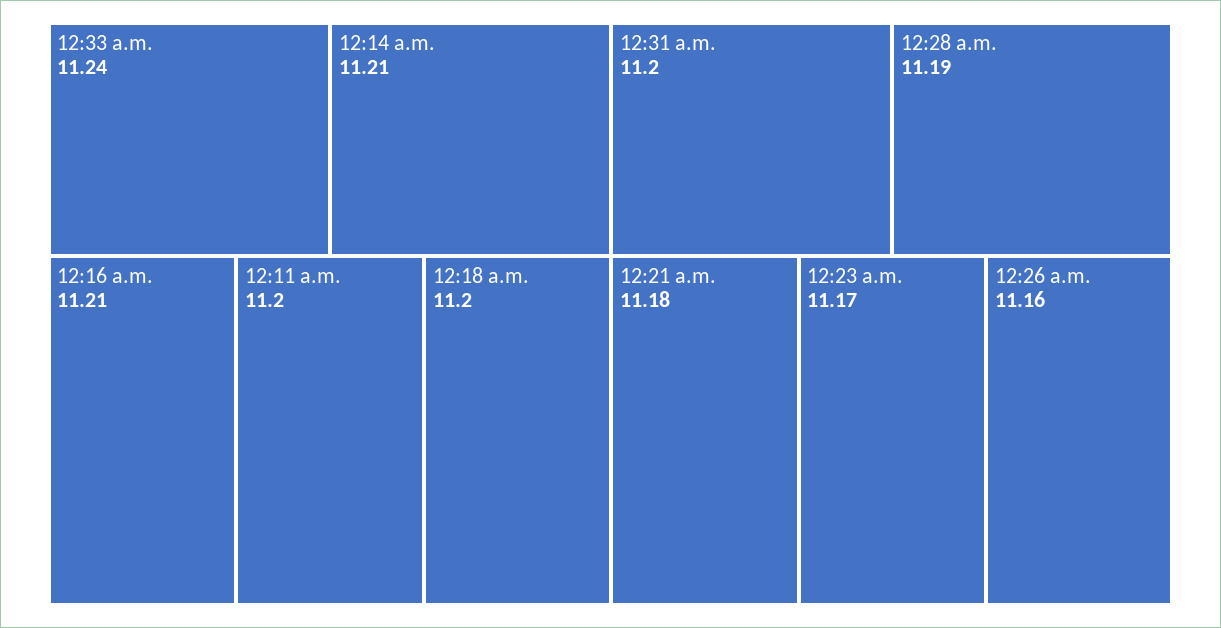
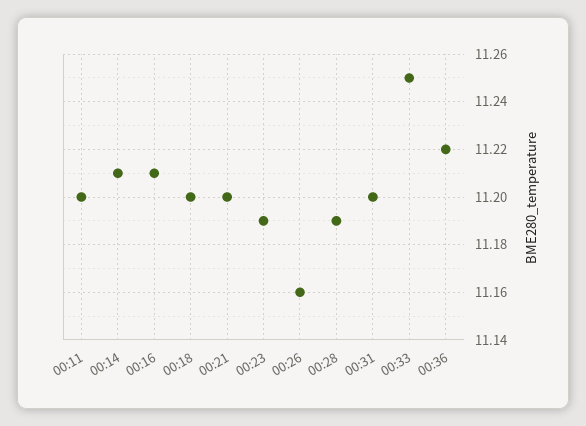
12:33 a.m.: 11.24 -> 11.25
12:21 a.m.: 11.18 -> 11.2
12:23 a.m.: 11.17 -> 11.19
00:36: none -> 11.22

